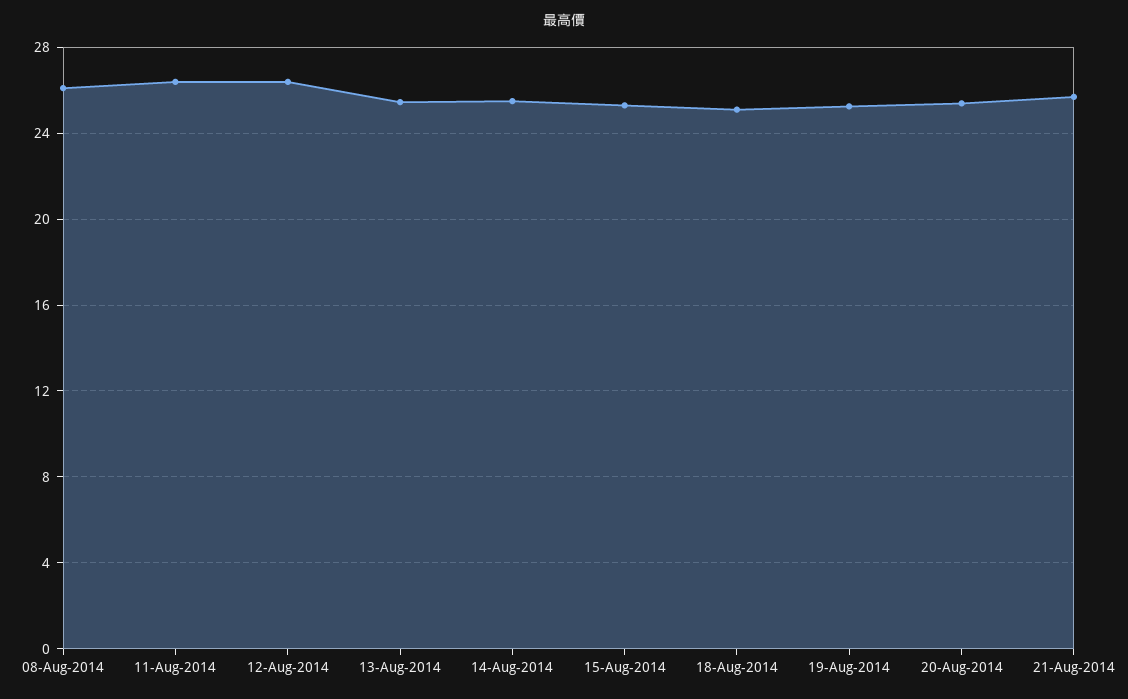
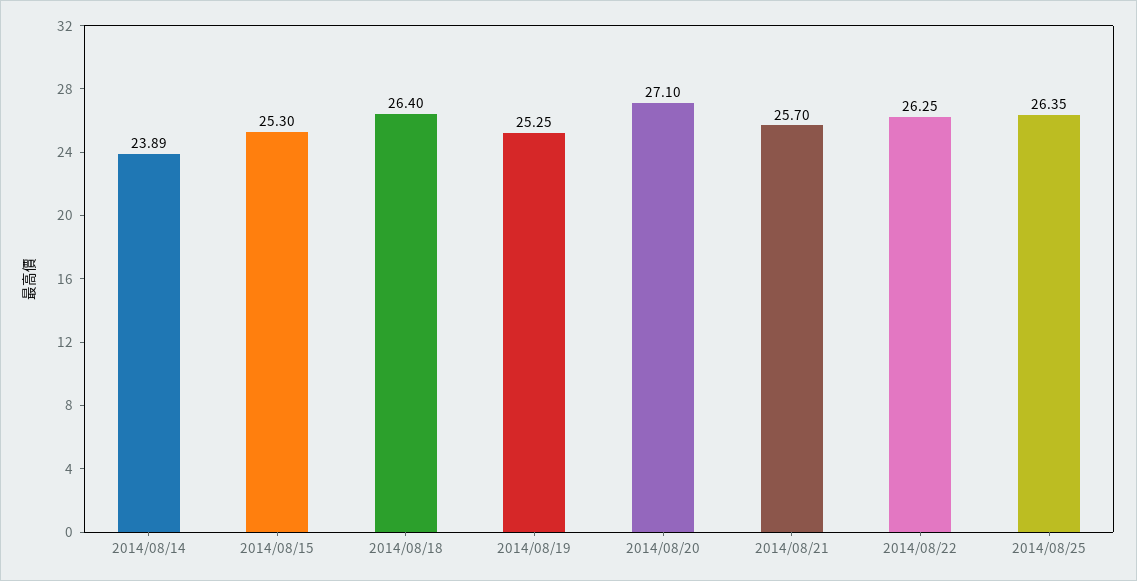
08-Aug-2014: 26 -> none
11-Aug-2014: 26.5 -> none
12-Aug-2014: 26.5 -> none
13-Aug-2014: 25.5 -> none
14-Aug-2014: 25.5 -> 23.89
18-Aug-2014: 25 -> 26.4
20-Aug-2014: 25.5 -> 27.1
2014/08/22: none -> 26.25
2014/08/25: none -> 26.35

